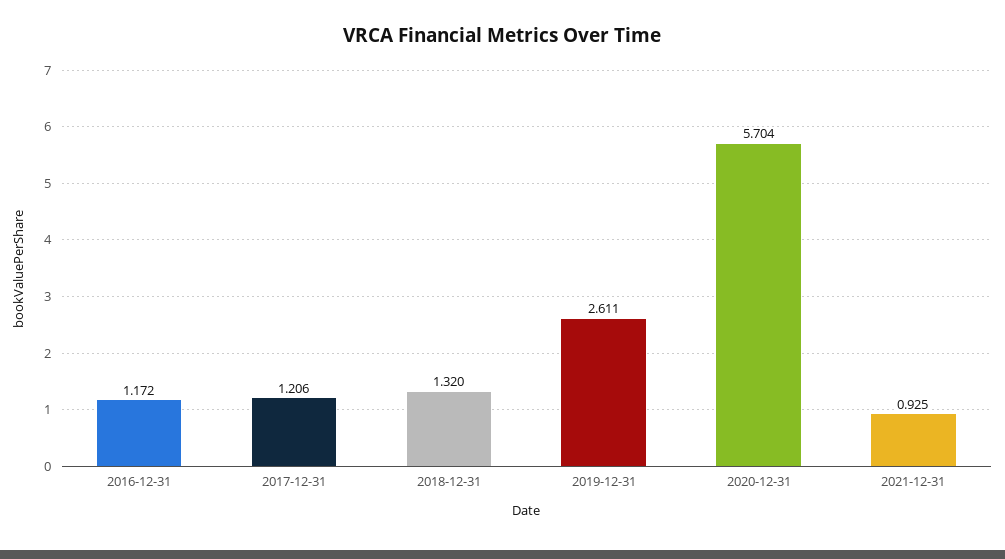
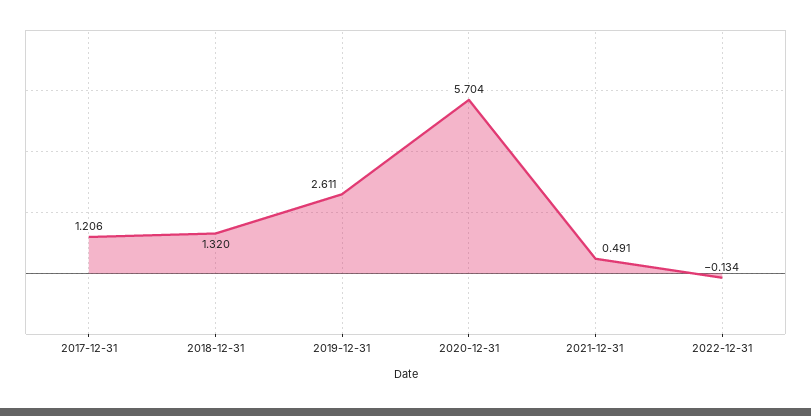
2016-12-31: 1.172 -> none
2021-12-31: 0.925 -> 0.491
2022-12-31: none -> -0.134

